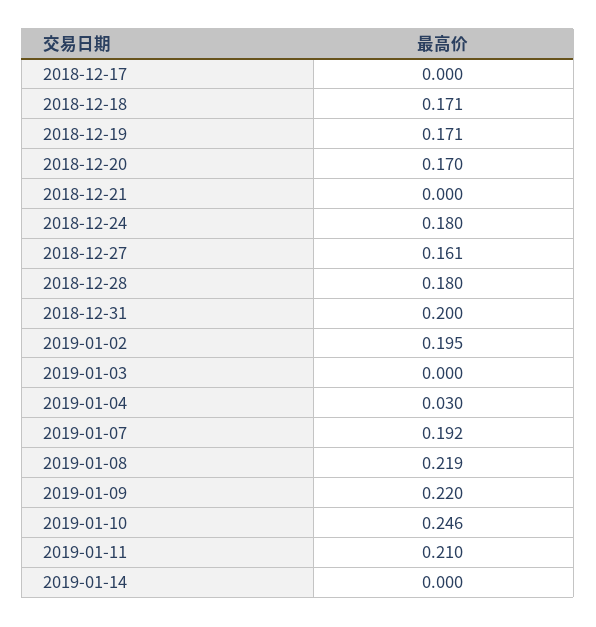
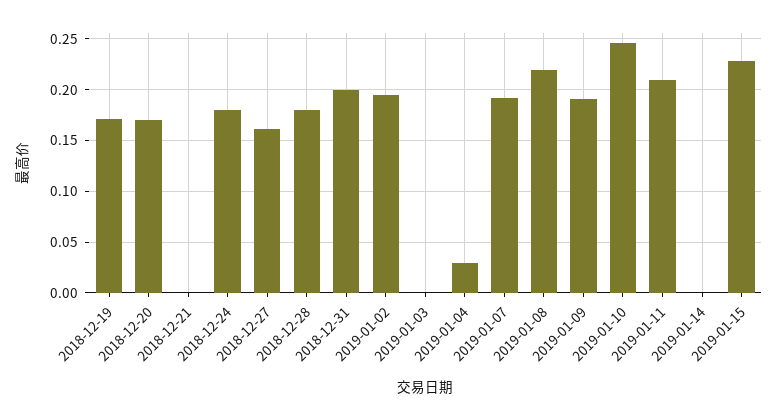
2018-12-17: 0 -> none
2018-12-18: 0.171 -> none
2019-01-09: 0.22 -> 0.19
2019-01-15: none -> 0.23

